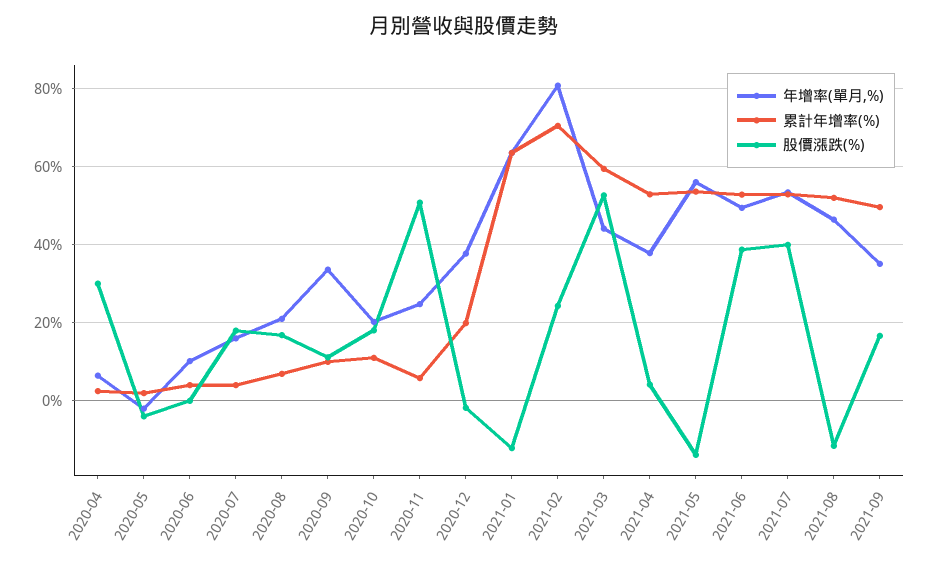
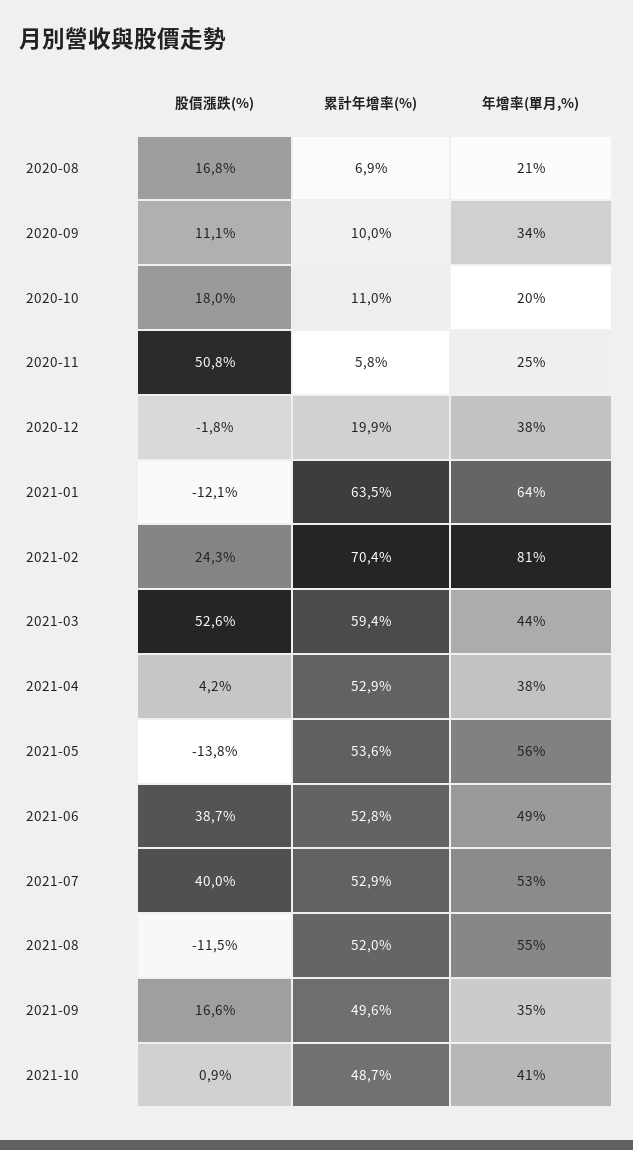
年增率(單月,%), 2020-04: 6 -> none
累計年增率(%), 2020-04: 2 -> none
股價漲跌(%), 2020-04: 30 -> none
年增率(單月,%), 2020-05: -2 -> none
累計年增率(%), 2020-05: 2 -> none
股價漲跌(%), 2020-05: -4 -> none
年增率(單月,%), 2020-06: 10 -> none
累計年增率(%), 2020-06: 4 -> none
股價漲跌(%), 2020-06: 0 -> none
年增率(單月,%), 2020-07: 16 -> none
累計年增率(%), 2020-07: 4 -> none
股價漲跌(%), 2020-07: 18 -> none
年增率(單月,%), 2021-08: 46 -> 55
股價漲跌(%), 2021-10: none -> 0.9
累計年增率(%), 2021-10: none -> 48.7
年增率(單月,%), 2021-10: none -> 41

